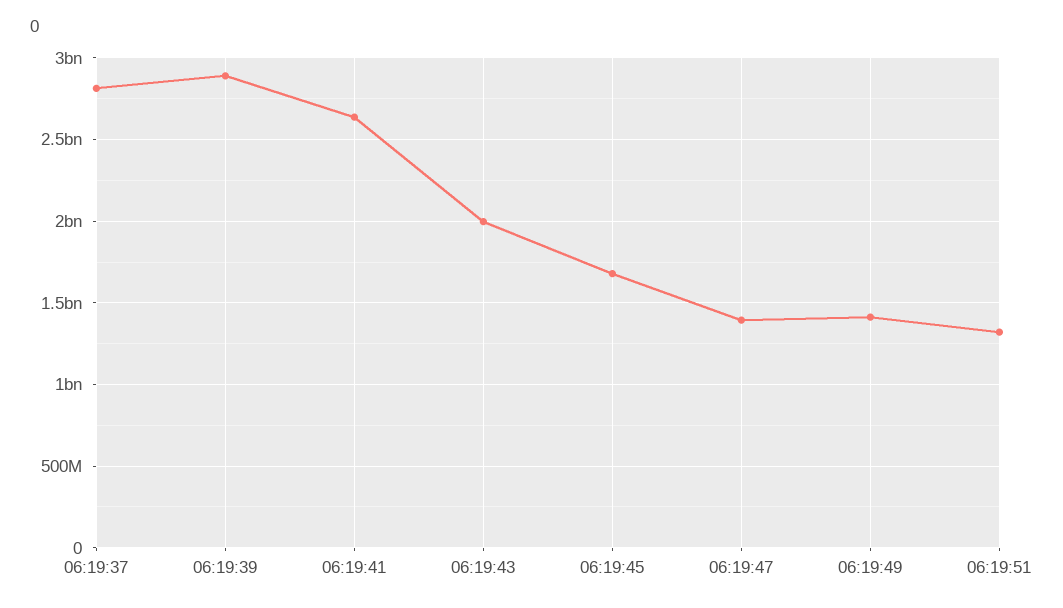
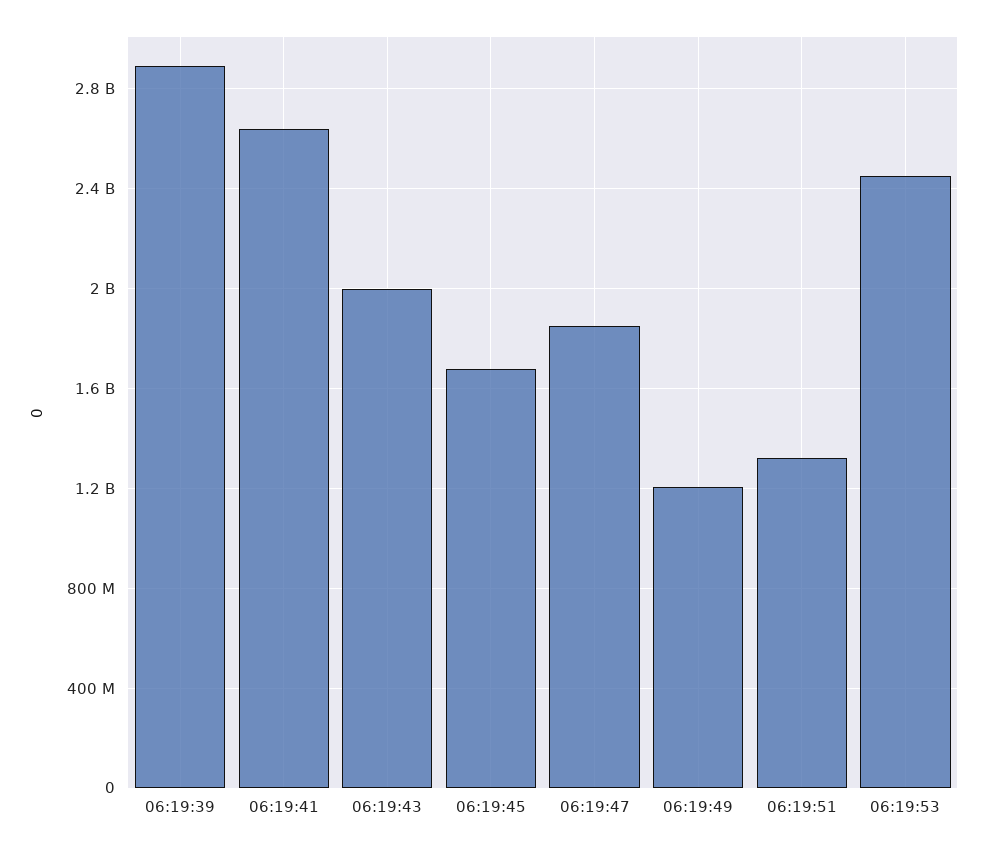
06:19:37: 2800000000 -> none
06:19:47: 1400000000 -> 1850000000
06:19:49: 1400000000 -> 1200000000
06:19:53: none -> 2450000000

